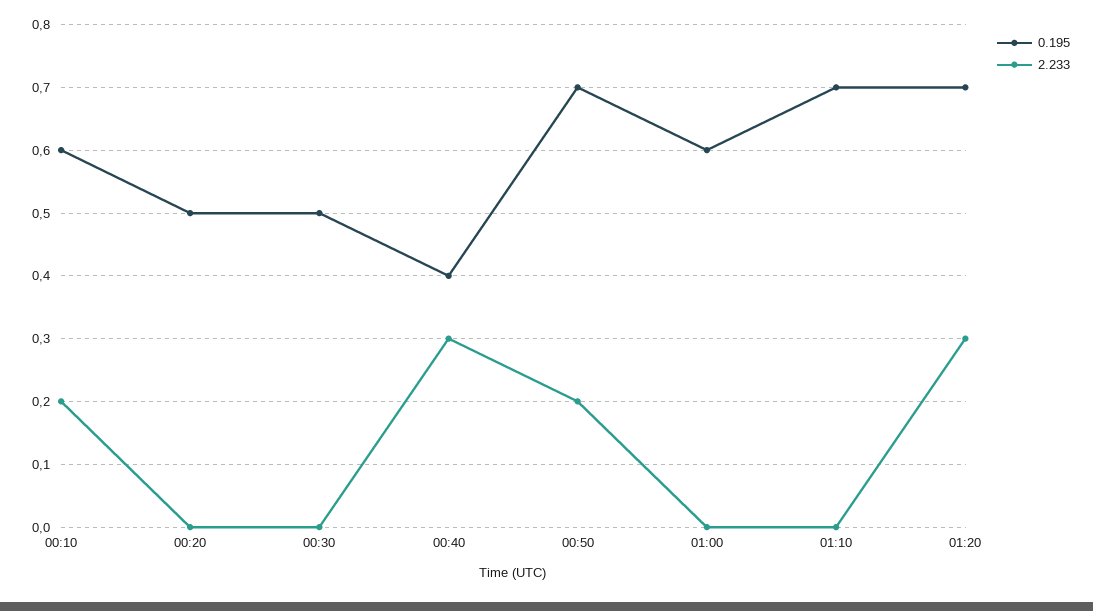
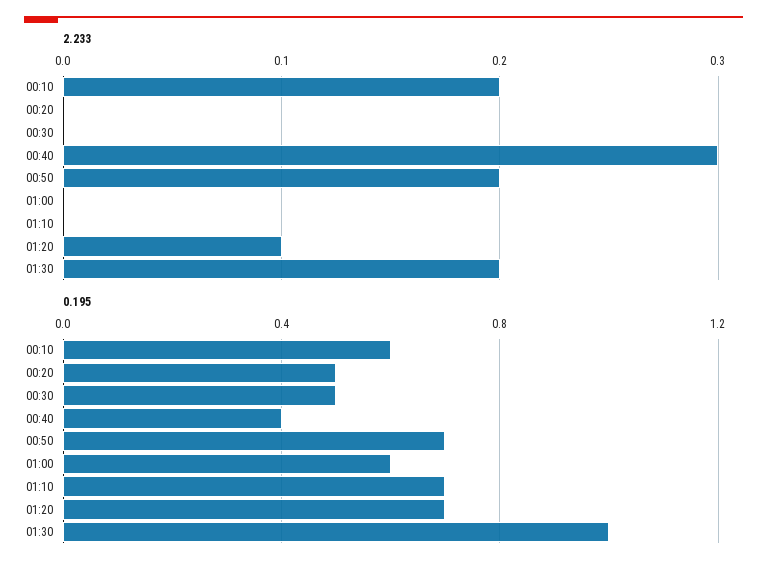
2.233, 01:20: 0.3 -> 0.1
2.233, 01:30: none -> 0.2
0.195, 01:30: none -> 1

